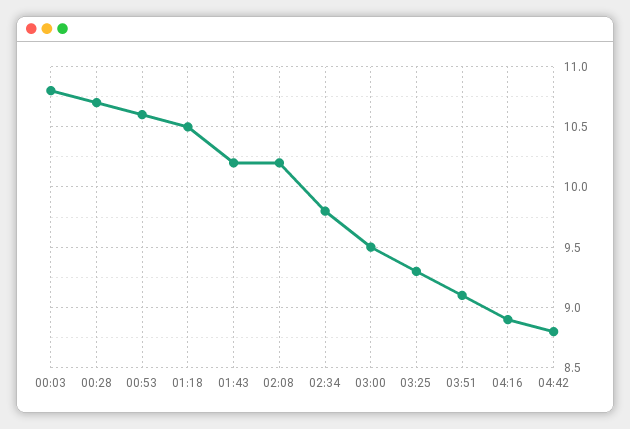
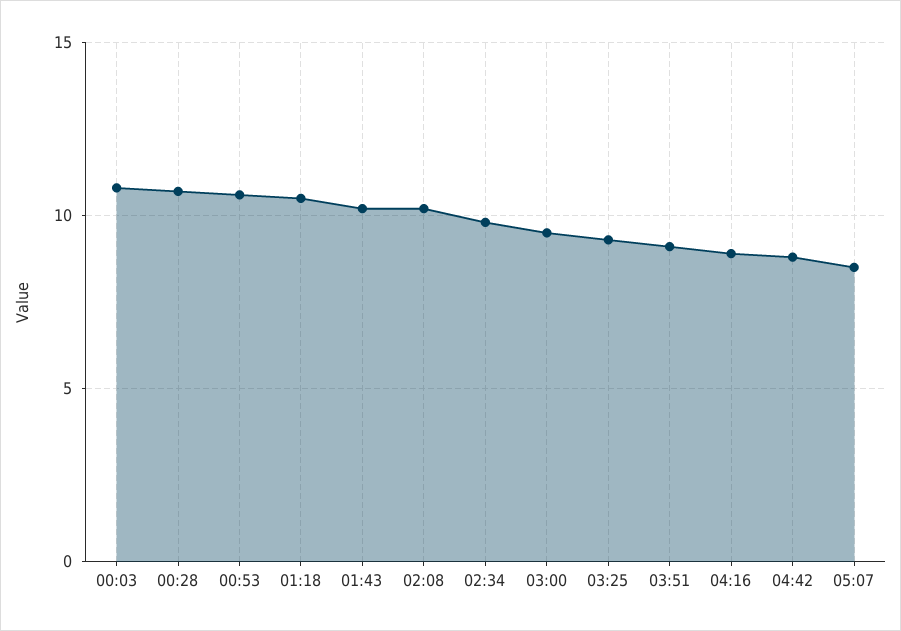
05:07: none -> 8.5

